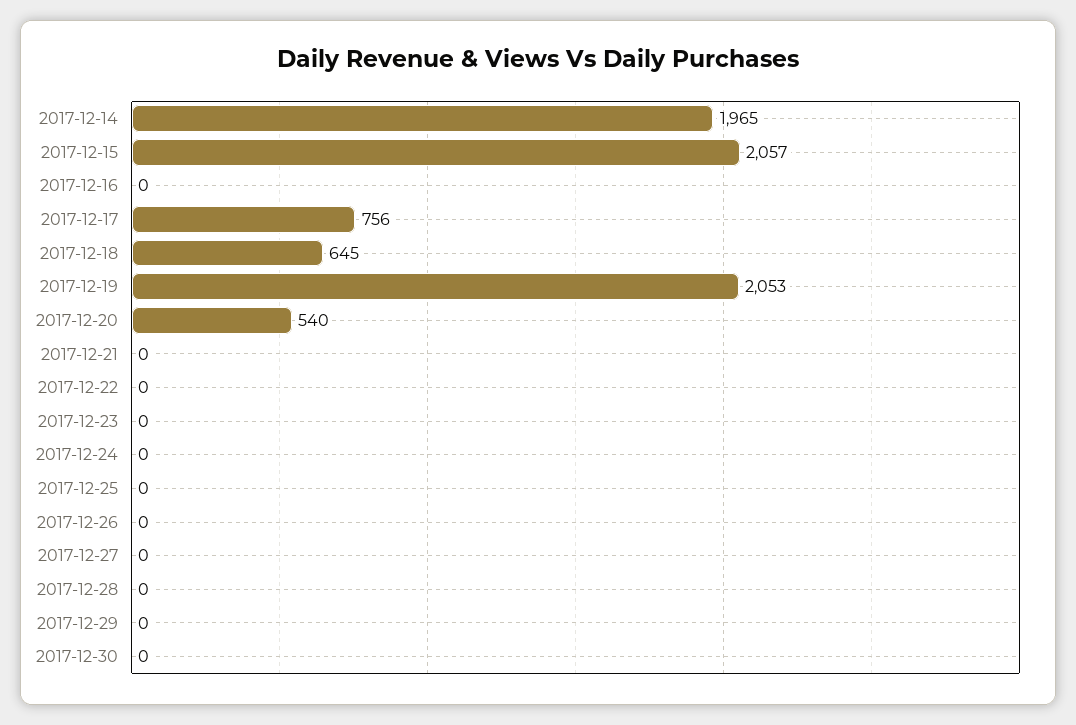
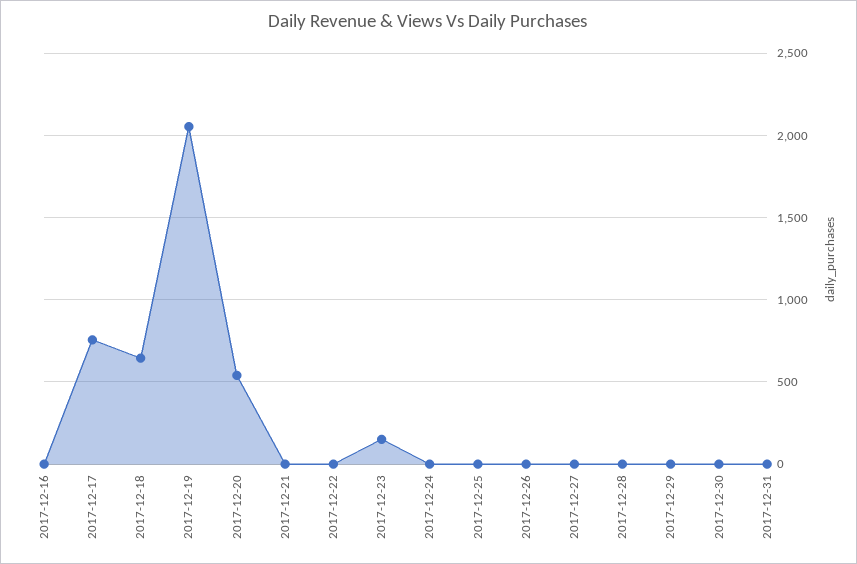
2017-12-14: 1965 -> none
2017-12-15: 2057 -> none
2017-12-23: 0 -> 150
2017-12-31: none -> 0

